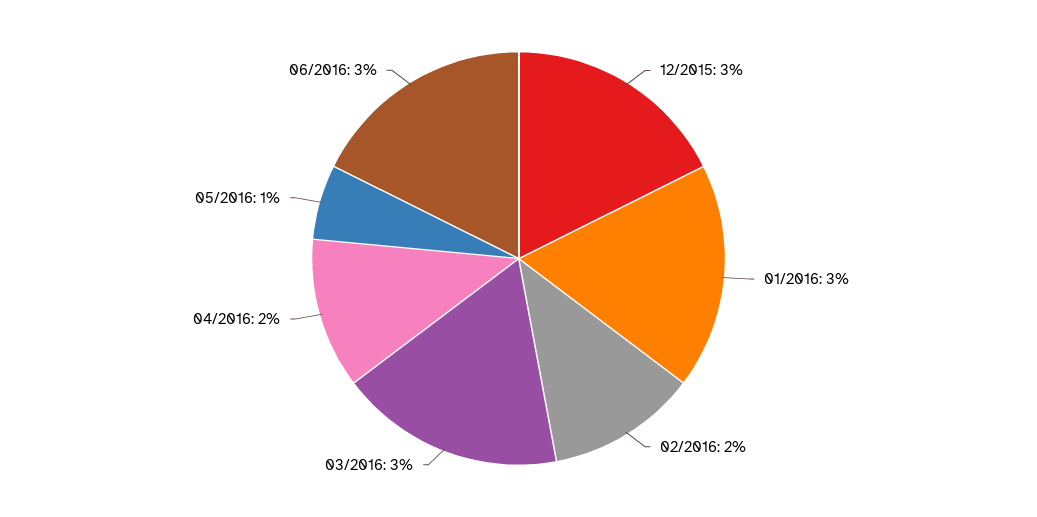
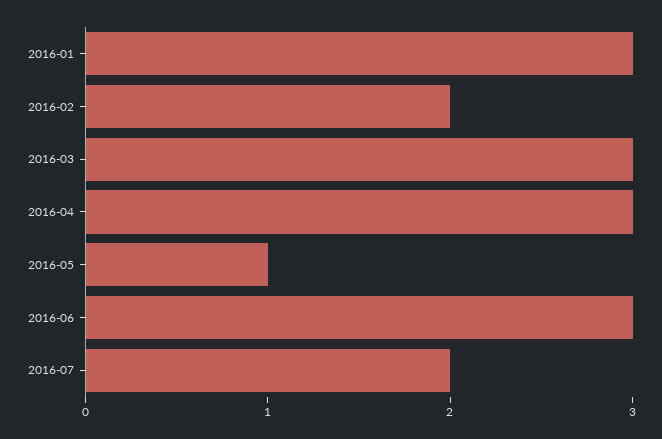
12/2015: 3 -> none
04/2016: 2 -> 3
2016-07: none -> 2

